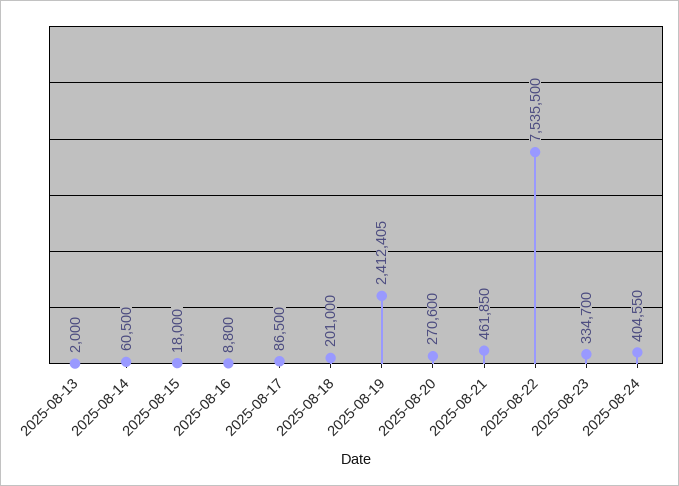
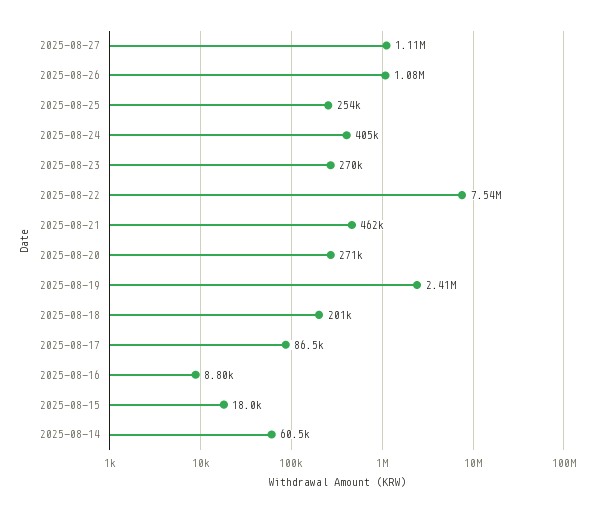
2025-08-13: 2000 -> none
2025-08-23: 334700 -> 270000
2025-08-27: none -> 1110000
2025-08-26: none -> 1080000
2025-08-25: none -> 254000

